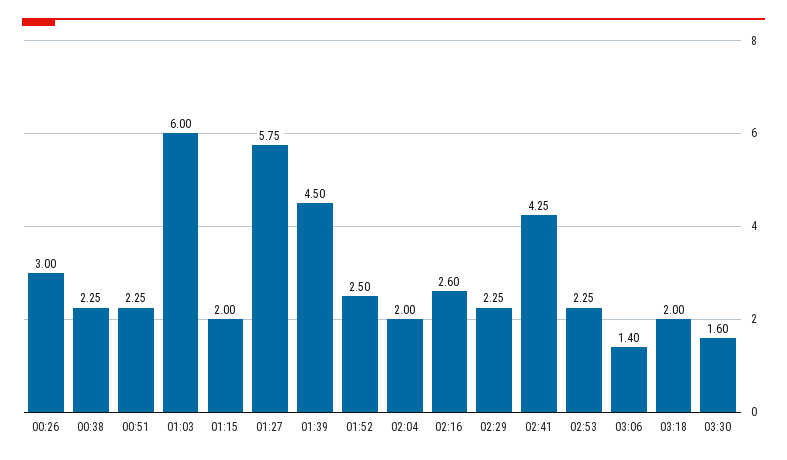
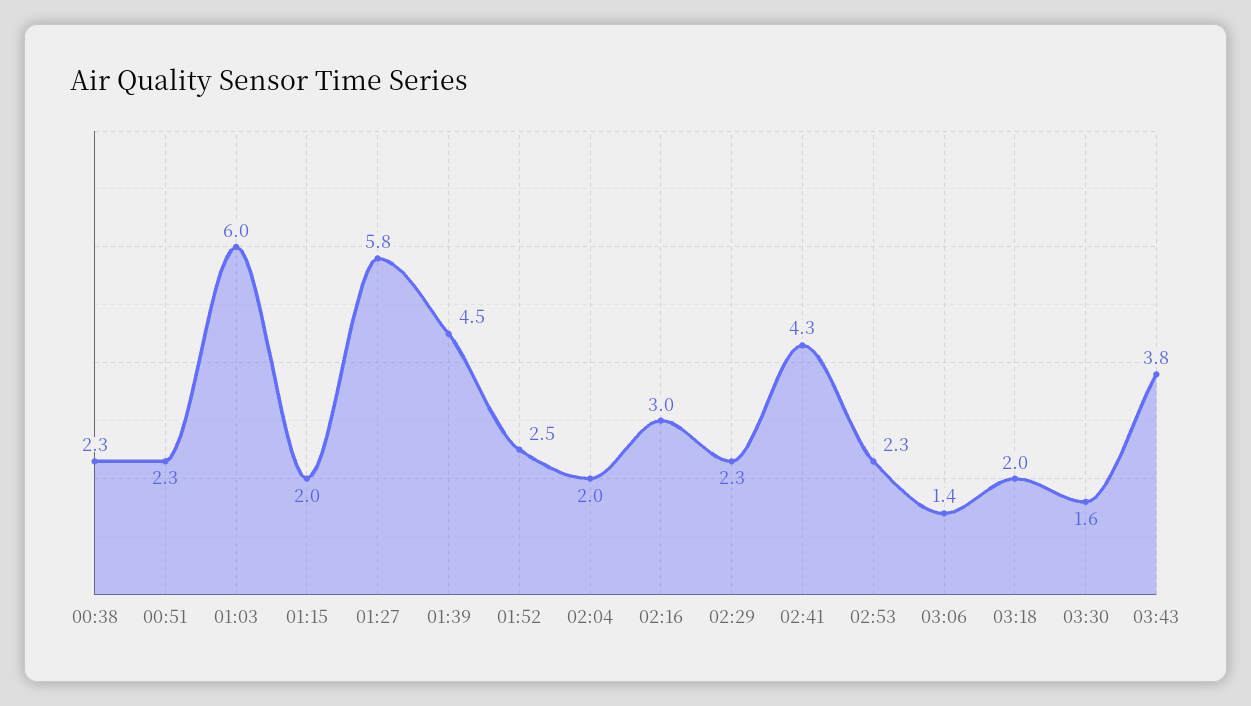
00:26: 3 -> none
02:16: 2.6 -> 3
03:43: none -> 3.8

